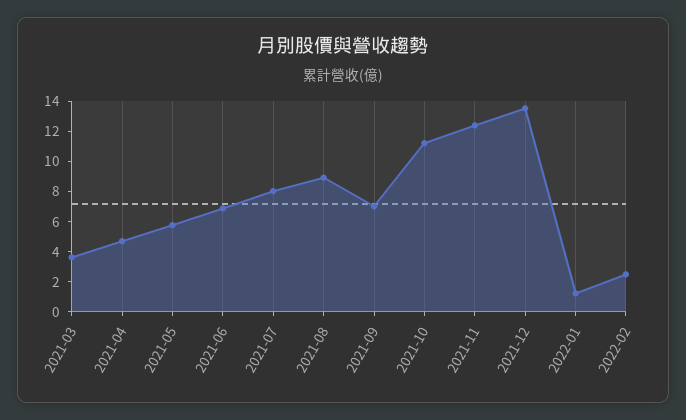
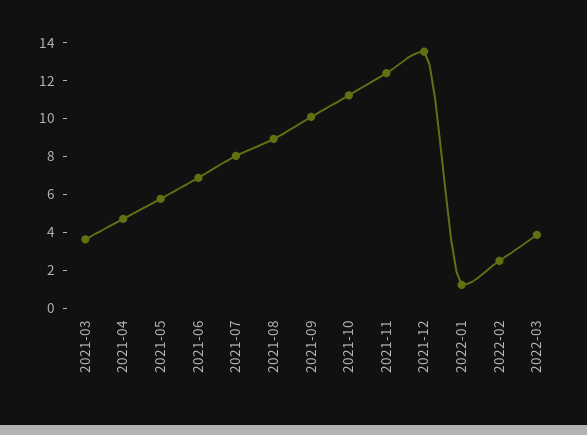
2021-09: 7 -> 10
2022-03: none -> 4

